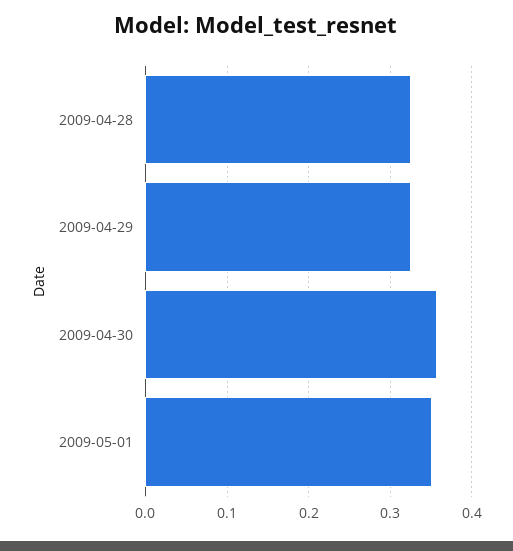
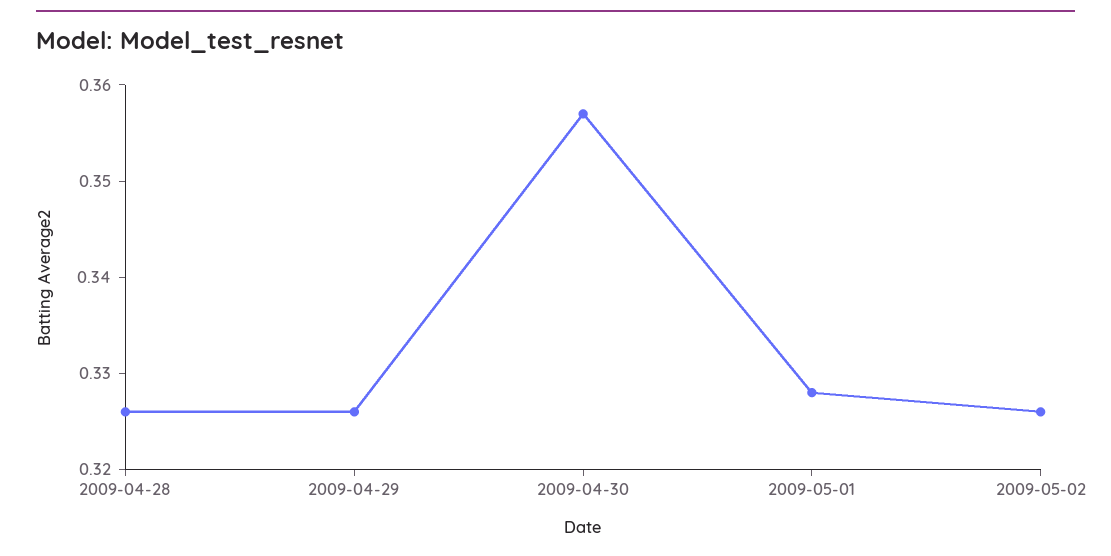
2009-05-01: 0.35 -> 0.328
2009-05-02: none -> 0.326

